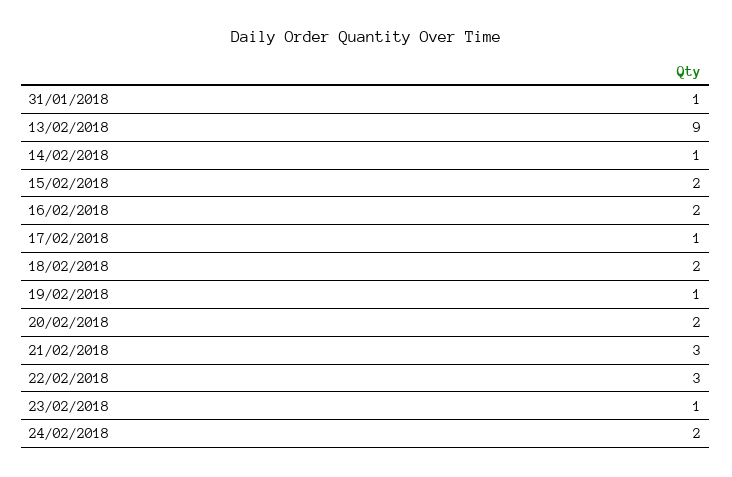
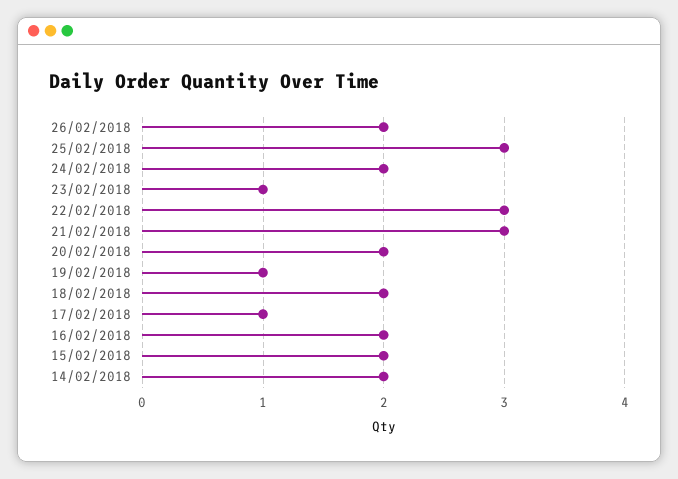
31/01/2018: 1 -> none
13/02/2018: 9 -> none
14/02/2018: 1 -> 2
26/02/2018: none -> 2
25/02/2018: none -> 3

